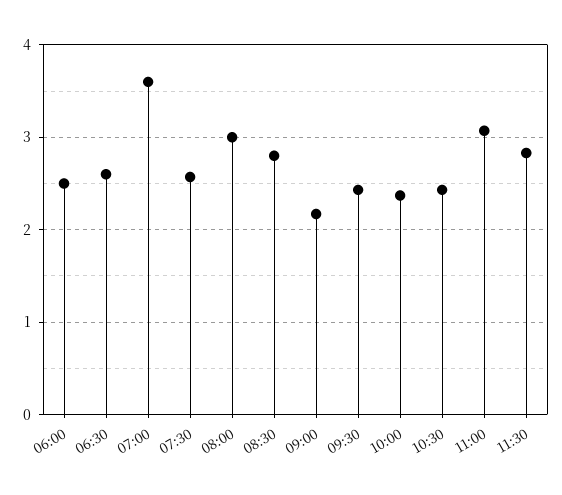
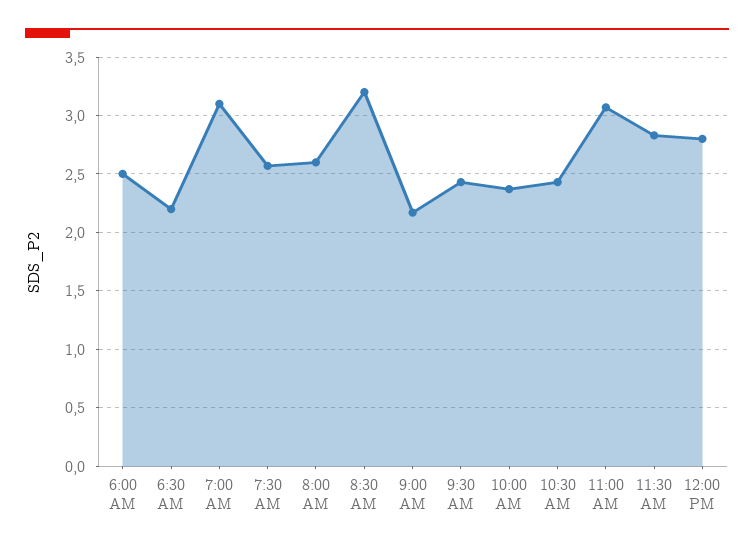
06:30: 2.6 -> 2.2
07:00: 3.6 -> 3.1
08:00: 3 -> 2.6
08:30: 2.8 -> 3.2
12:00 PM: none -> 2.8

